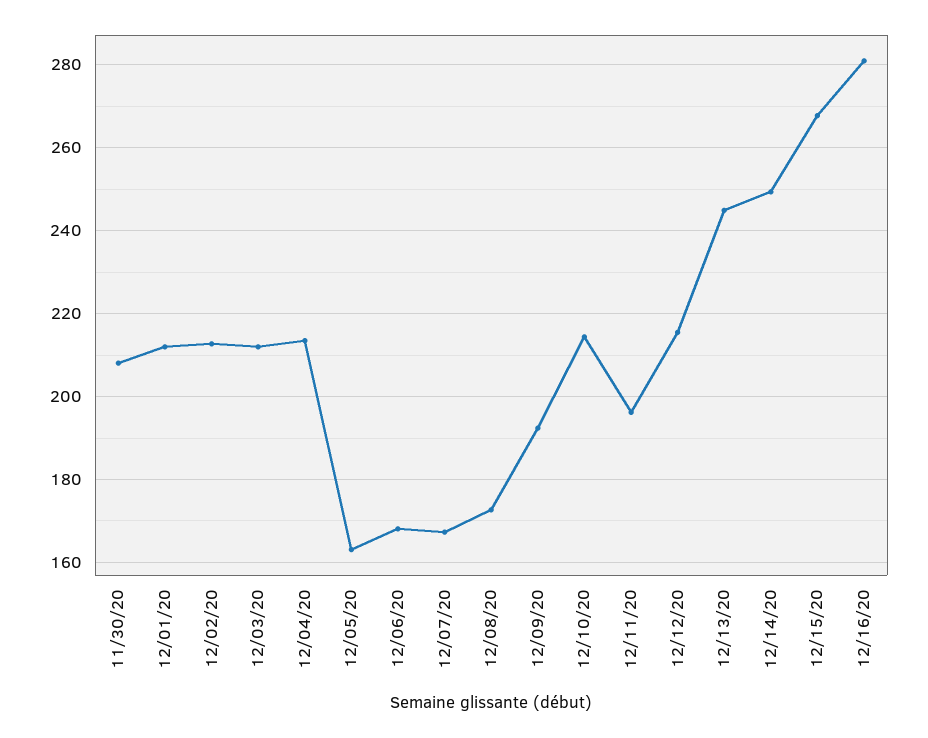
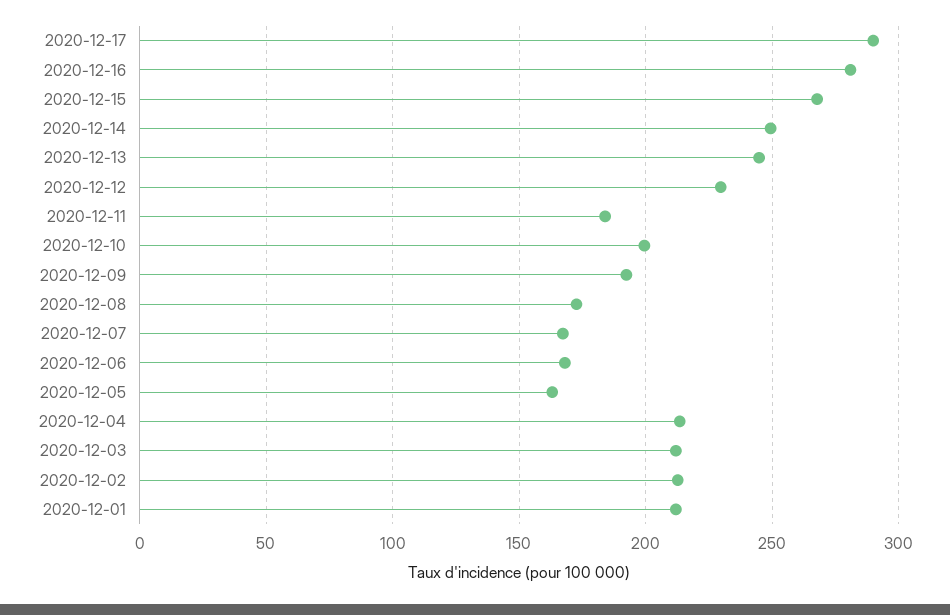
11/30/20: 208 -> none
12/10/20: 214 -> 200
12/11/20: 196 -> 185
12/12/20: 216 -> 230
2020-12-17: none -> 290

